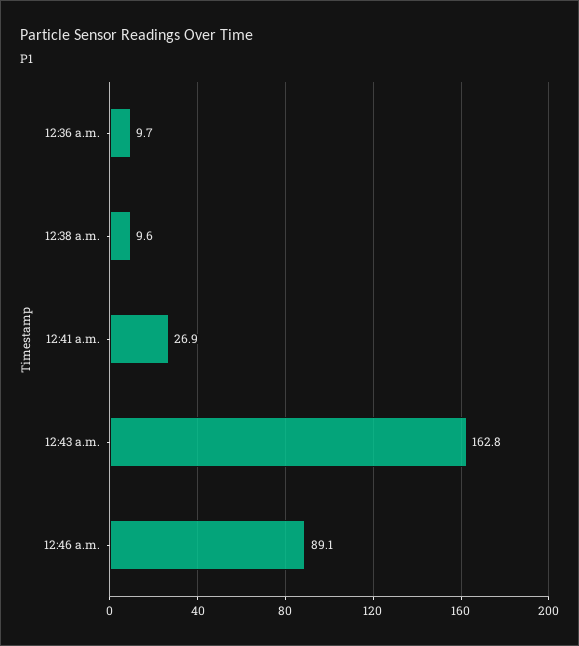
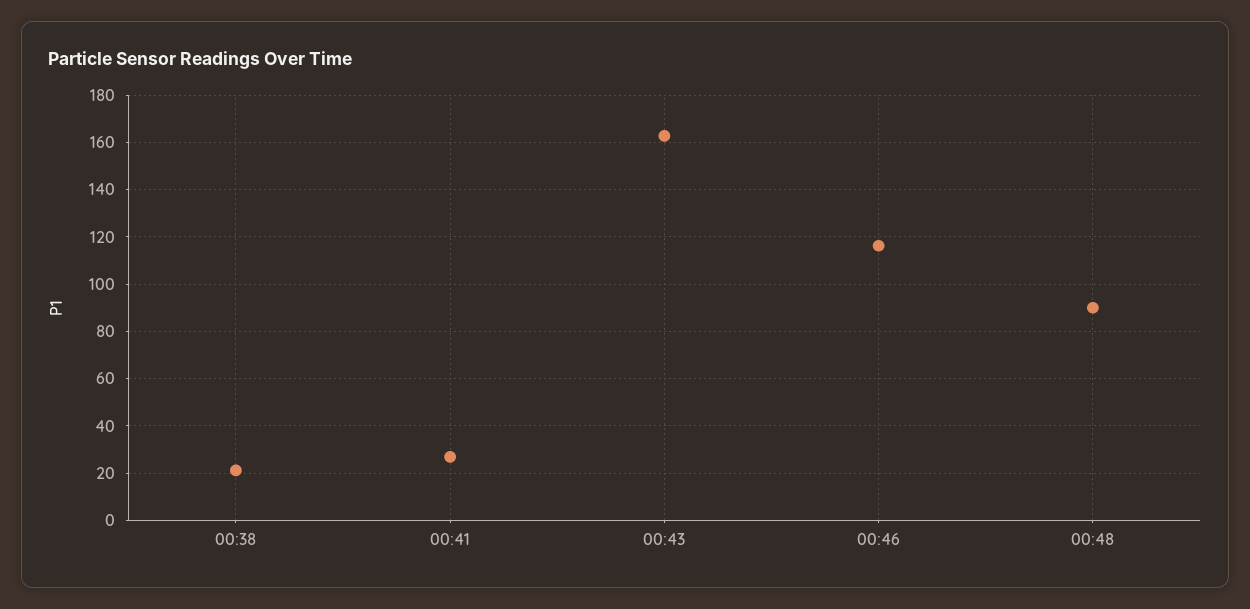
12:36 a.m.: 9.7 -> none
12:38 a.m.: 9.6 -> 20
12:46 a.m.: 89.1 -> 115
00:48: none -> 90

